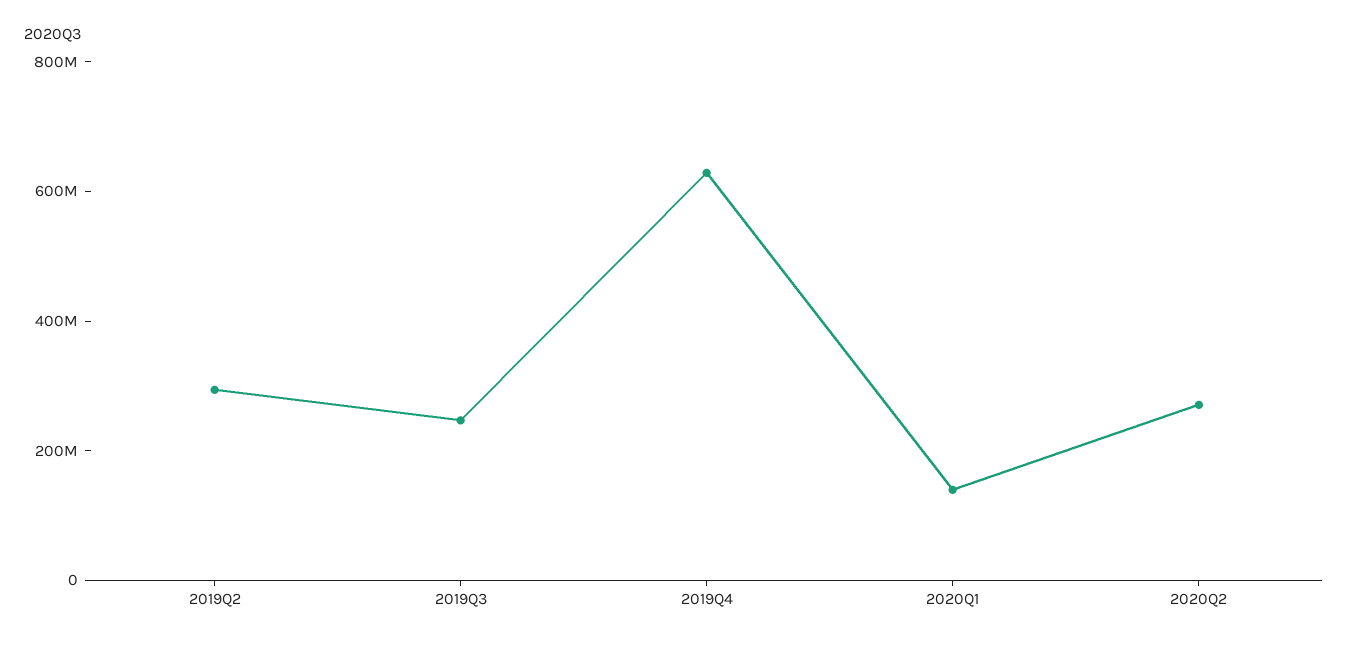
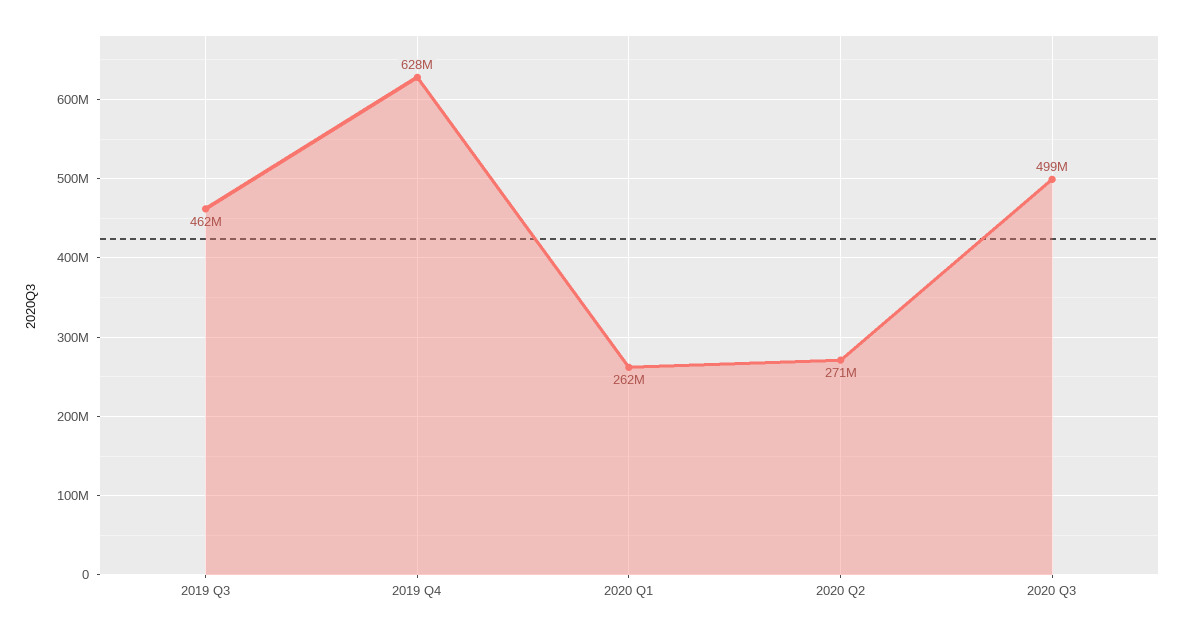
2019Q2: 300000000 -> none
2019Q3: 250000000 -> 462000000
2020Q1: 150000000 -> 262000000
2020 Q3: none -> 499000000

